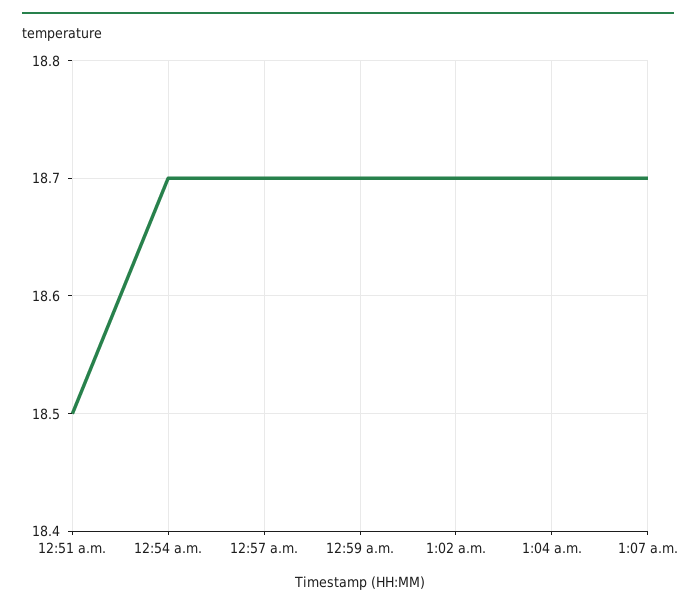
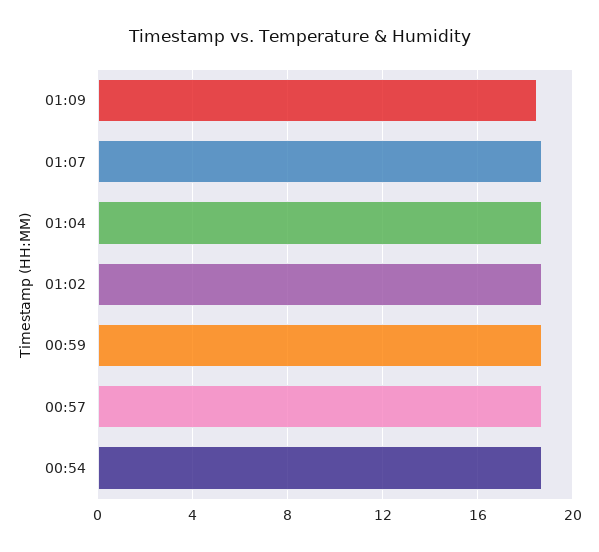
12:51 a.m.: 18.5 -> none
01:09: none -> 18.5

